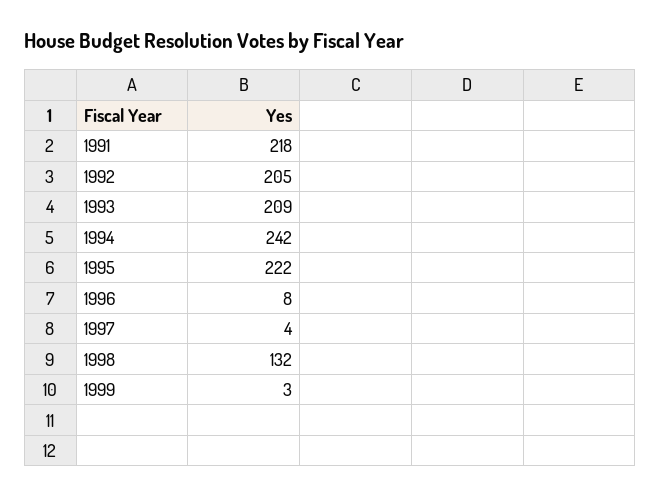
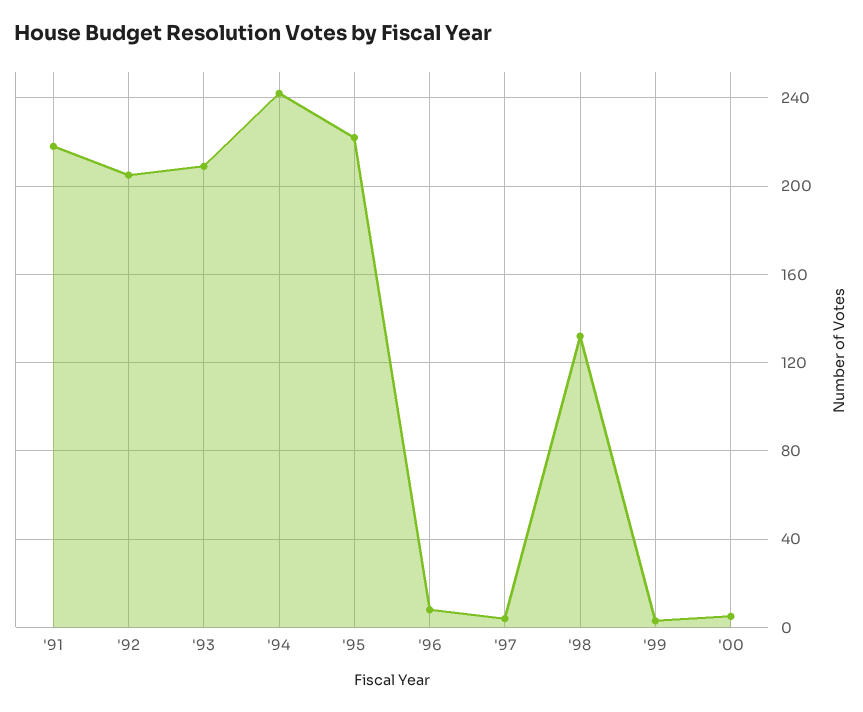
'00: none -> 5

